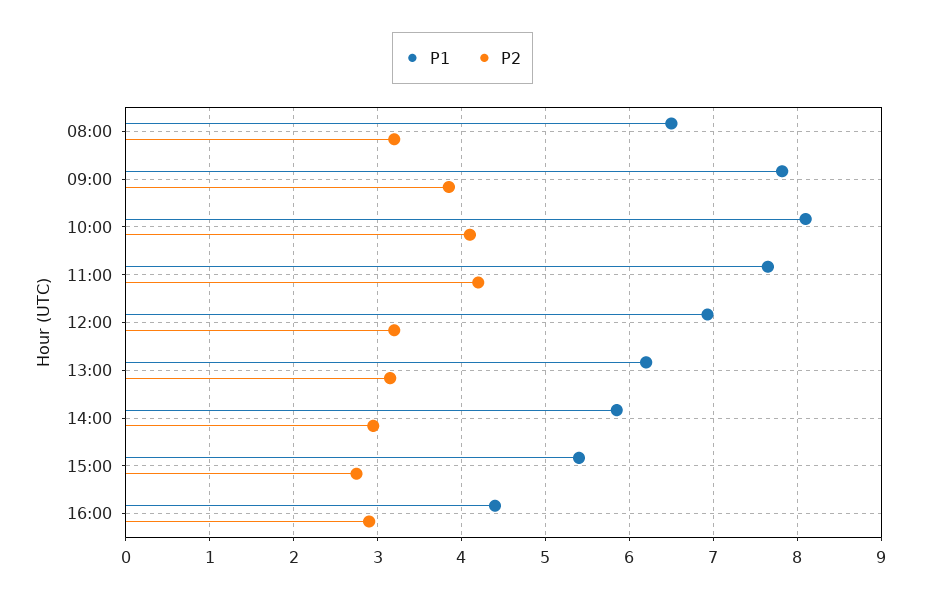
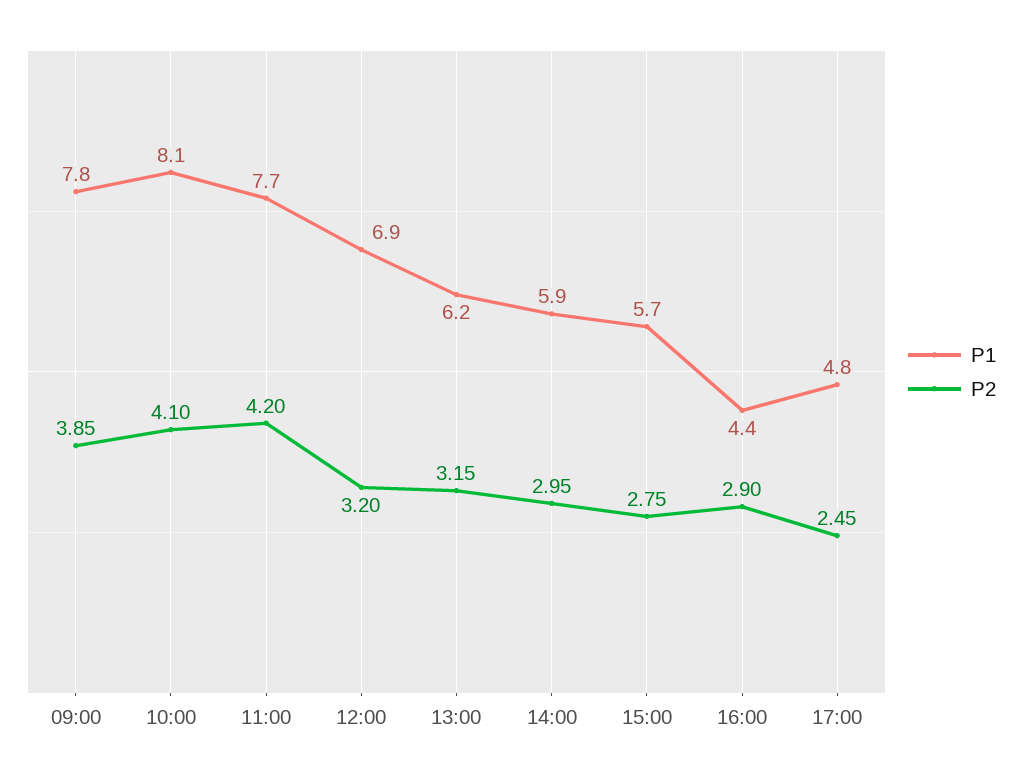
P1, 08:00: 6.5 -> none
P2, 08:00: 3.2 -> none
P1, 15:00: 5.4 -> 5.7
P1, 17:00: none -> 4.8
P2, 17:00: none -> 2.45

